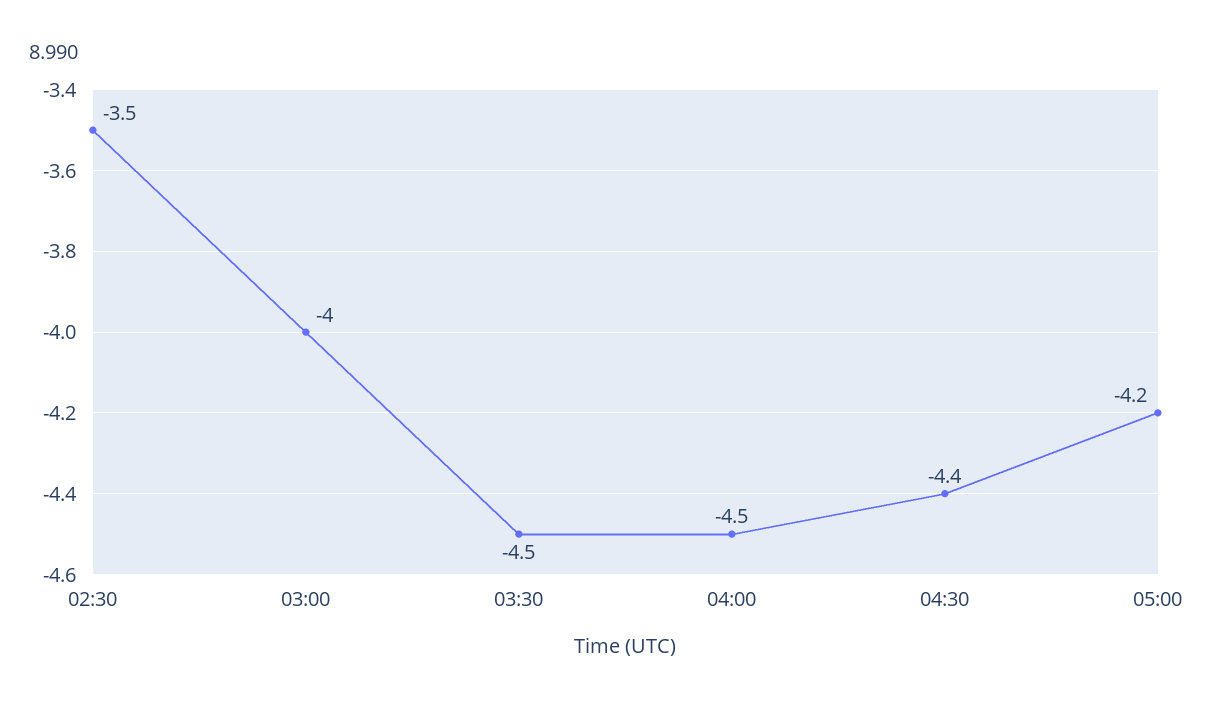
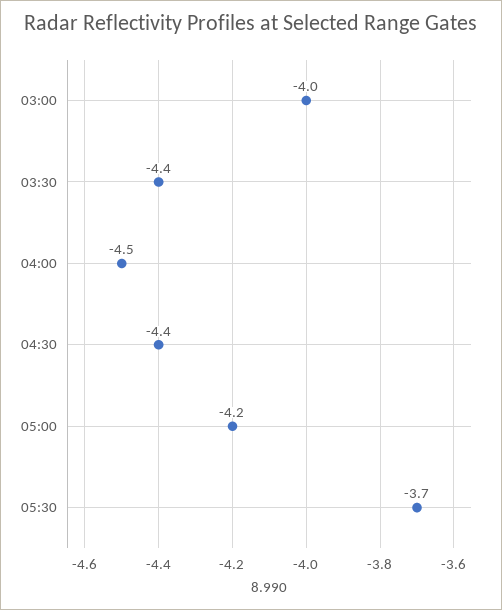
02:30: -3.5 -> none
03:30: -4.5 -> -4.4
05:30: none -> -3.7

